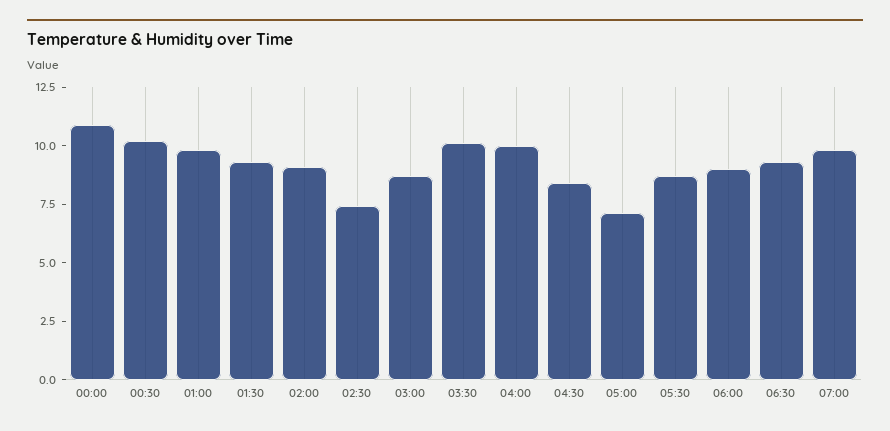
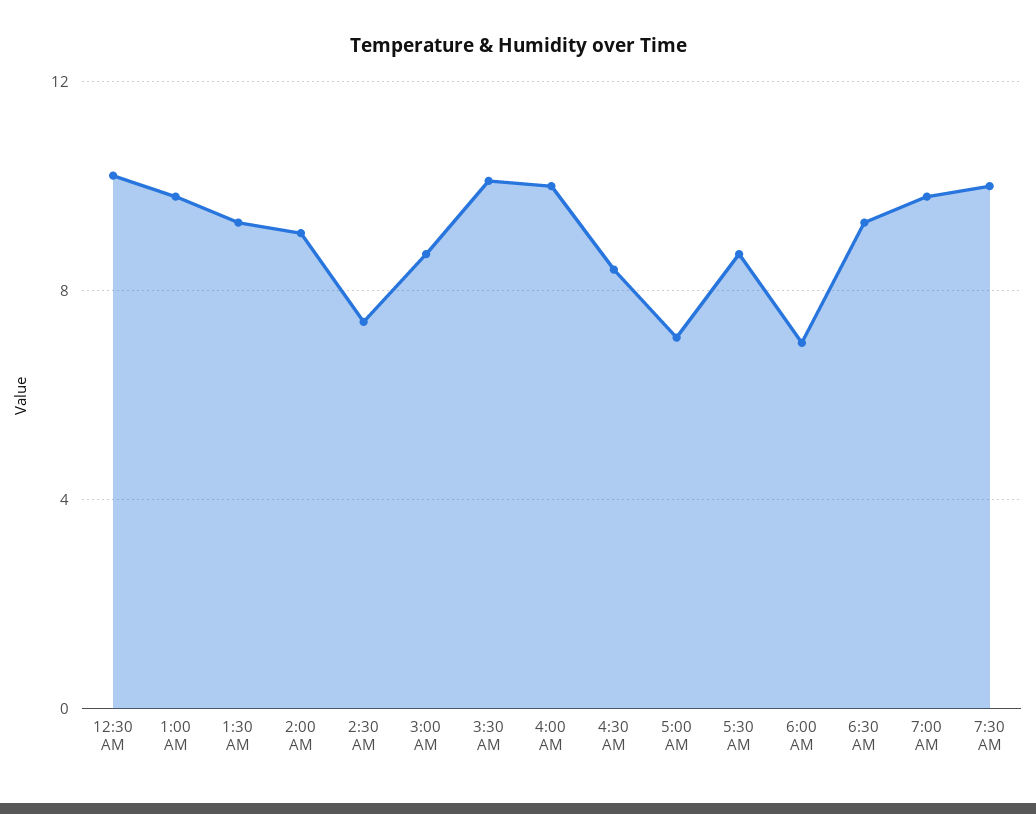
00:00: 11 -> none
06:00: 9 -> 7
7:30 AM: none -> 10

